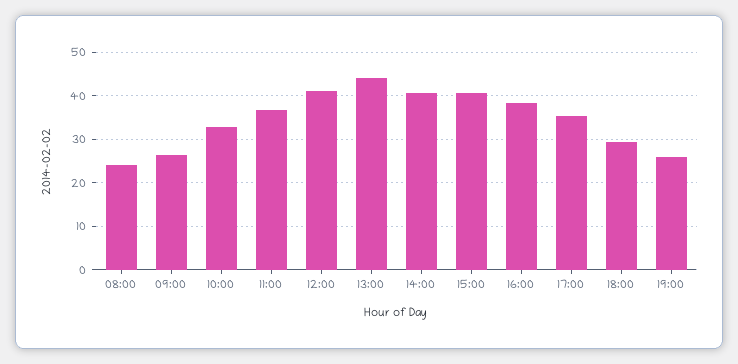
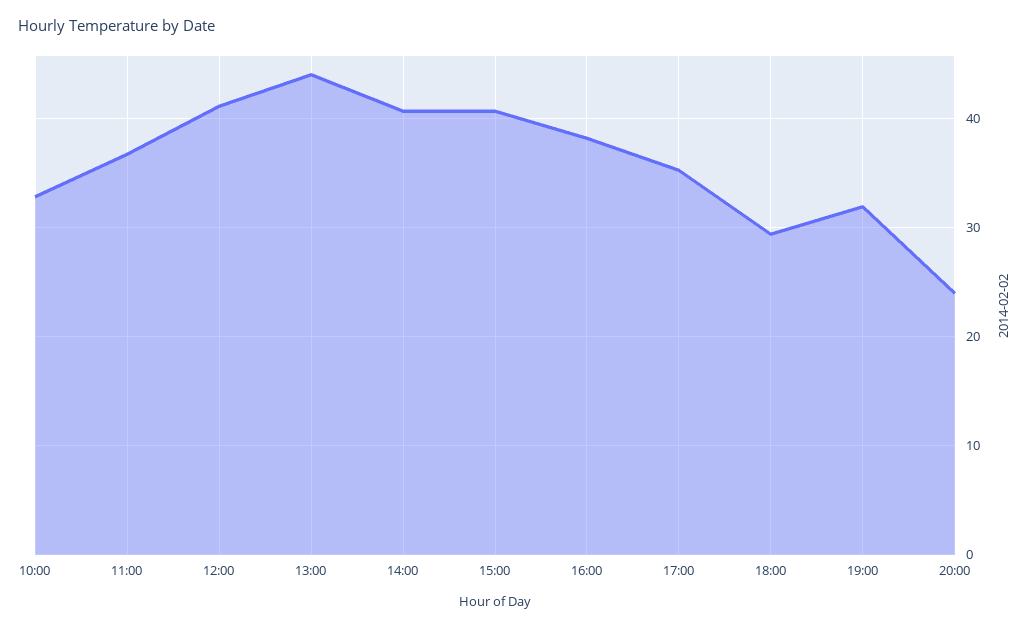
08:00: 24 -> none
09:00: 26 -> none
19:00: 26 -> 32
20:00: none -> 24

